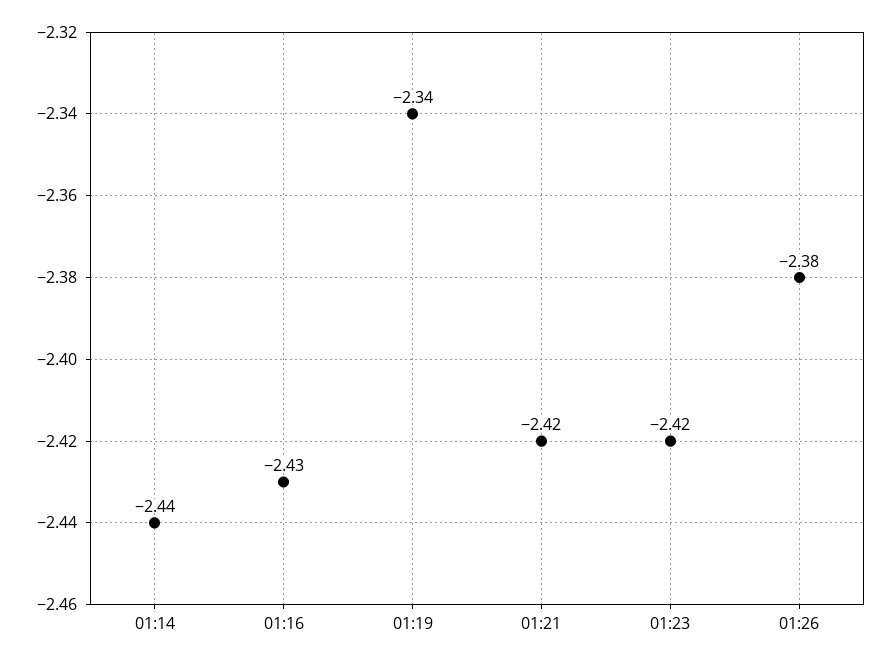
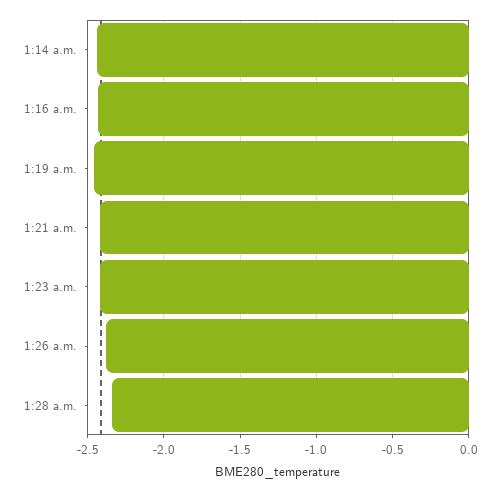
01:19: -2.34 -> -2.45
1:28 a.m.: none -> -2.35

